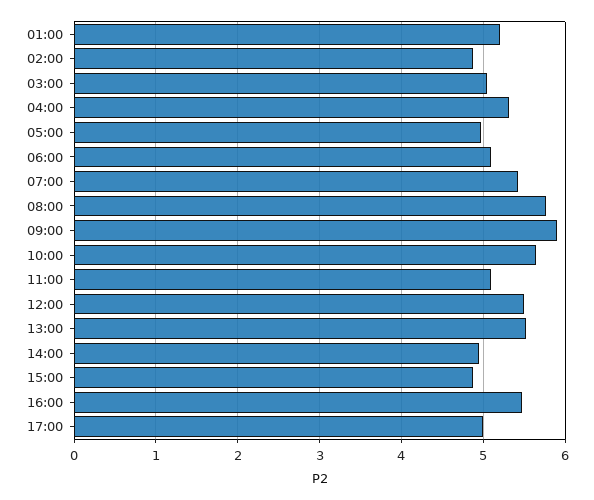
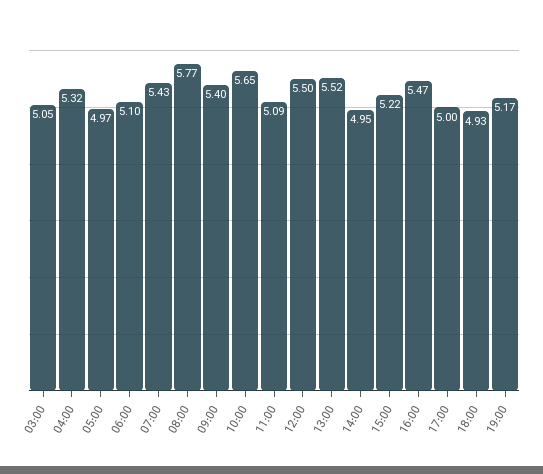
01:00: 5.2 -> none
02:00: 4.9 -> none
09:00: 5.9 -> 5.4
15:00: 4.9 -> 5.22
18:00: none -> 4.93
19:00: none -> 5.17

